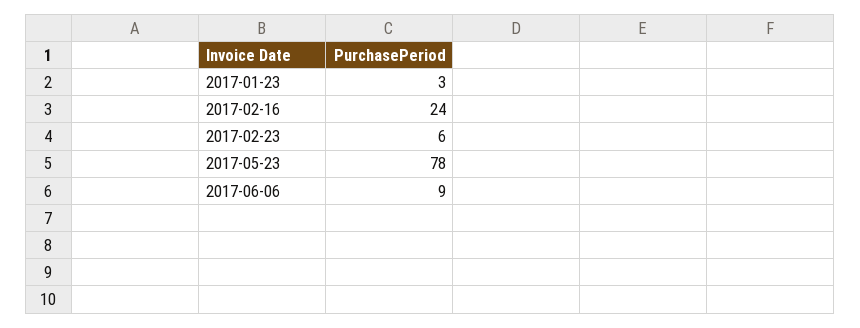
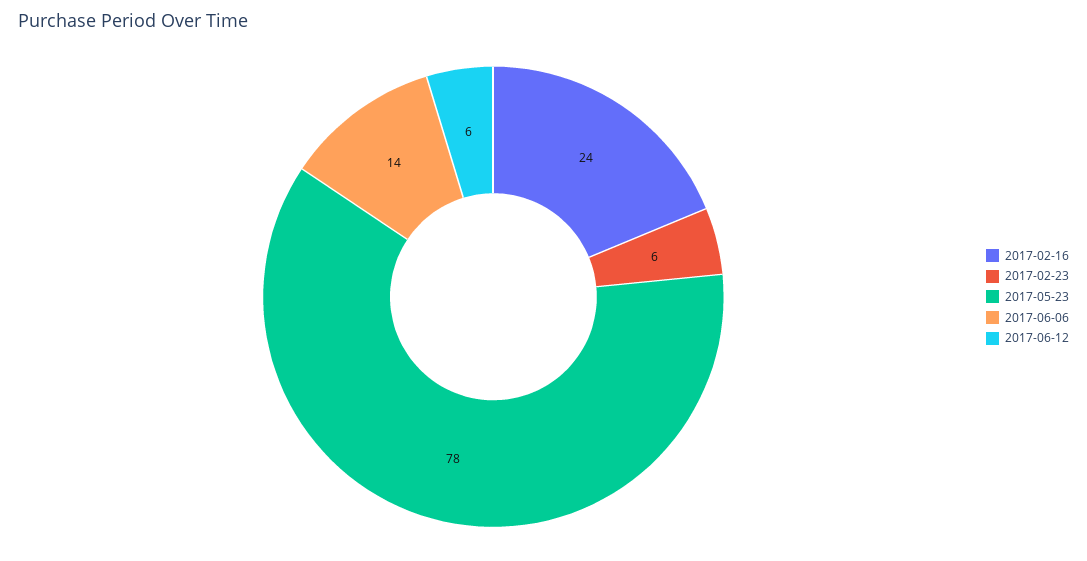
2017-01-23: 3 -> none
2017-06-06: 9 -> 14
2017-06-12: none -> 6

